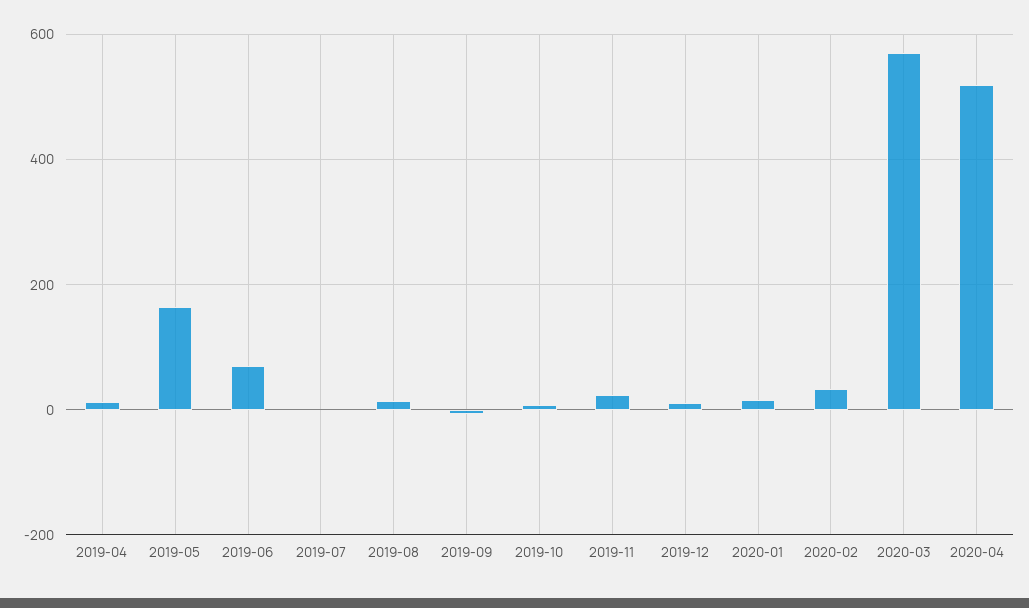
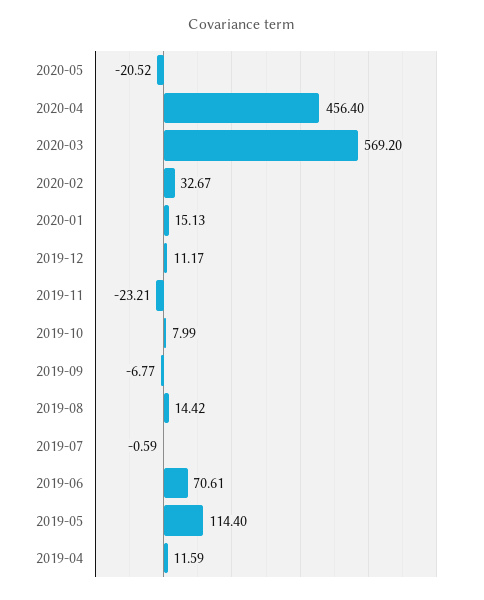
2019-05: 160 -> 114.4
2019-11: 20 -> -23.21
2020-04: 520 -> 456.4
2020-05: none -> -20.52

